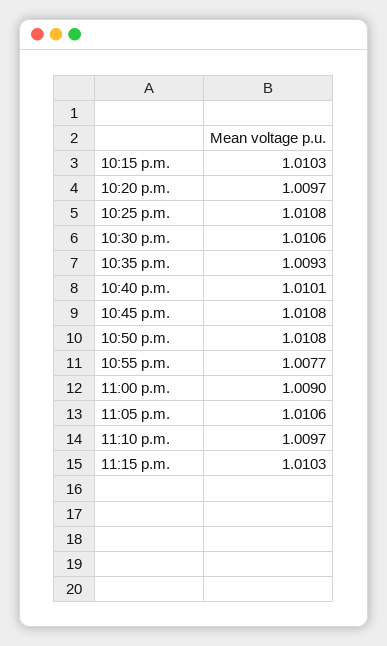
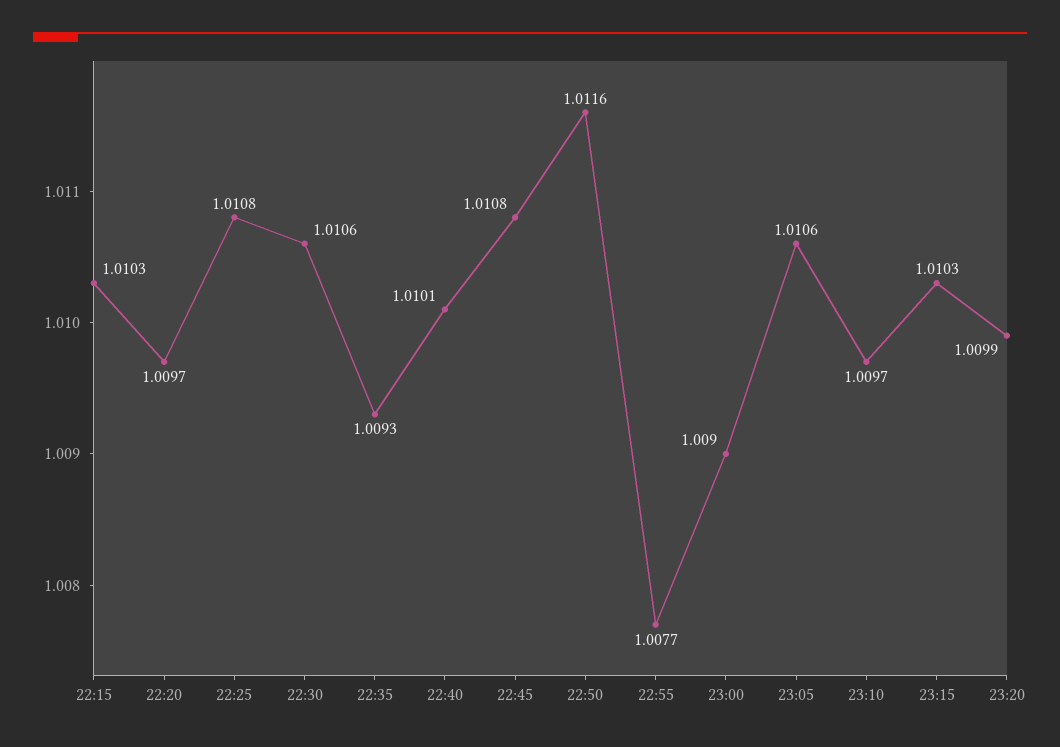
10:50 p.m.: 1.0108 -> 1.0116
23:20: none -> 1.0099

